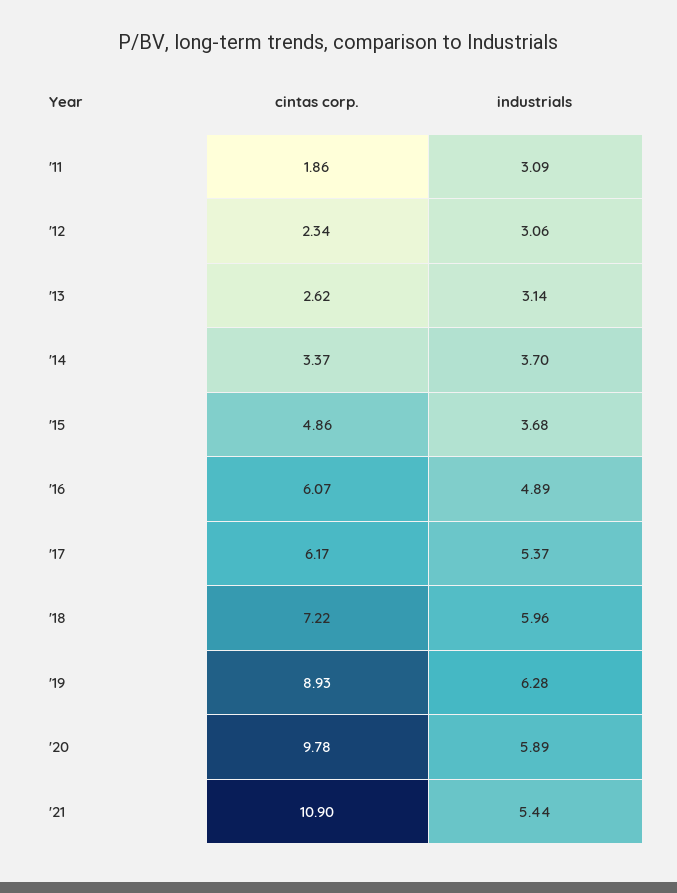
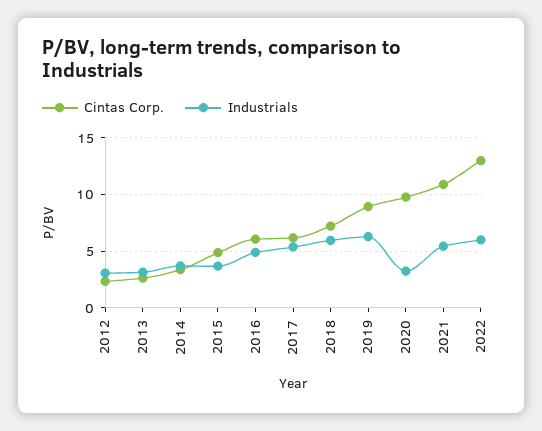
cintas corp., '11: 1.86 -> none
industrials, '11: 3.09 -> none
industrials, '20: 5.89 -> 3
cintas corp., 2022: none -> 13
industrials, 2022: none -> 6

